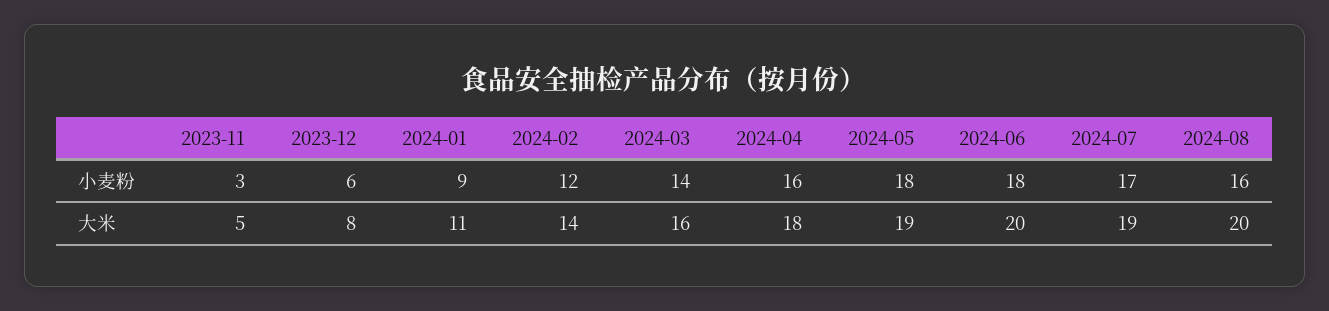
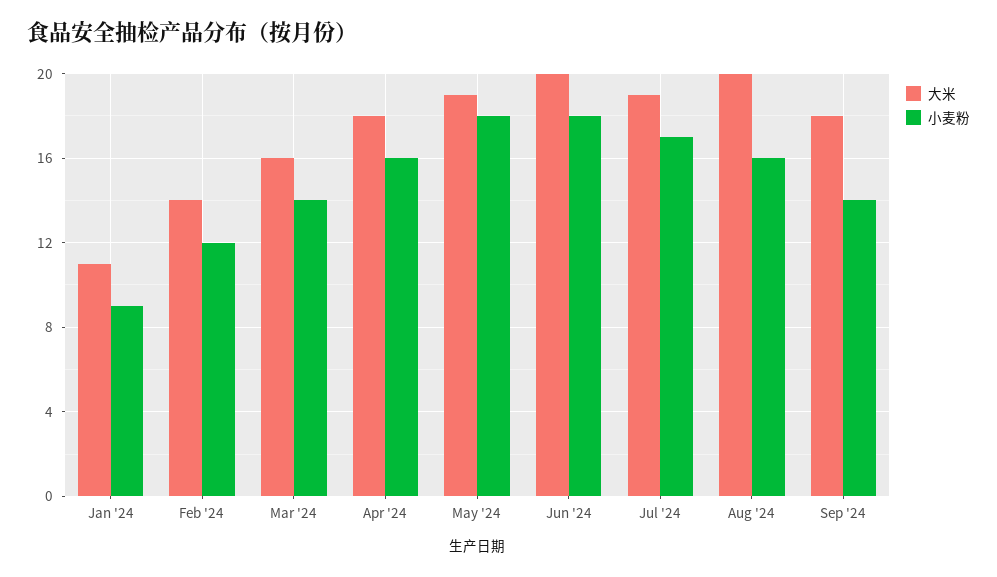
小麦粉, 2023-11: 3 -> none
小麦粉, 2023-12: 6 -> none
大米, 2023-11: 5 -> none
大米, 2023-12: 8 -> none
大米, Sep '24: none -> 18
小麦粉, Sep '24: none -> 14

